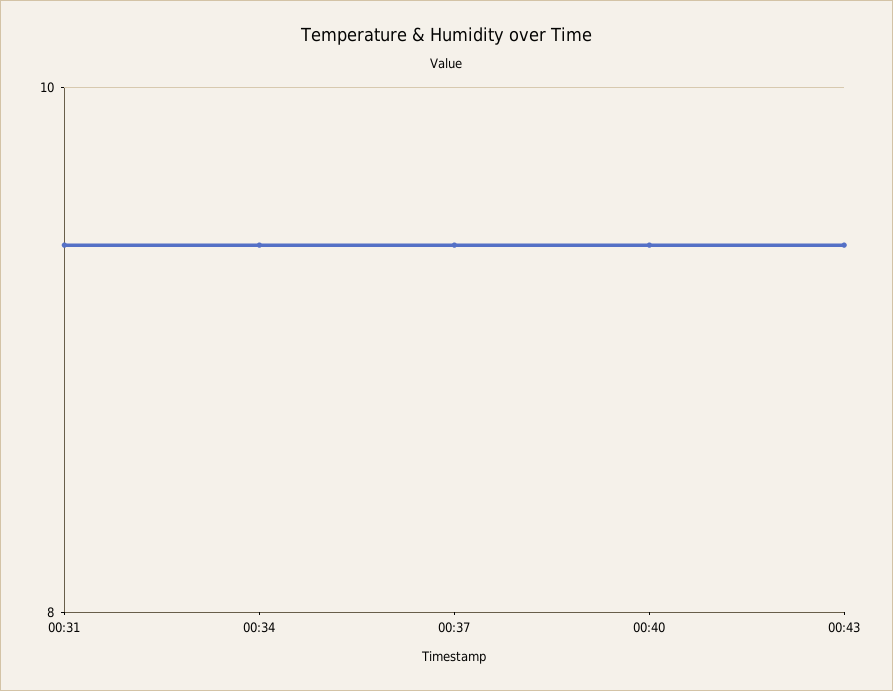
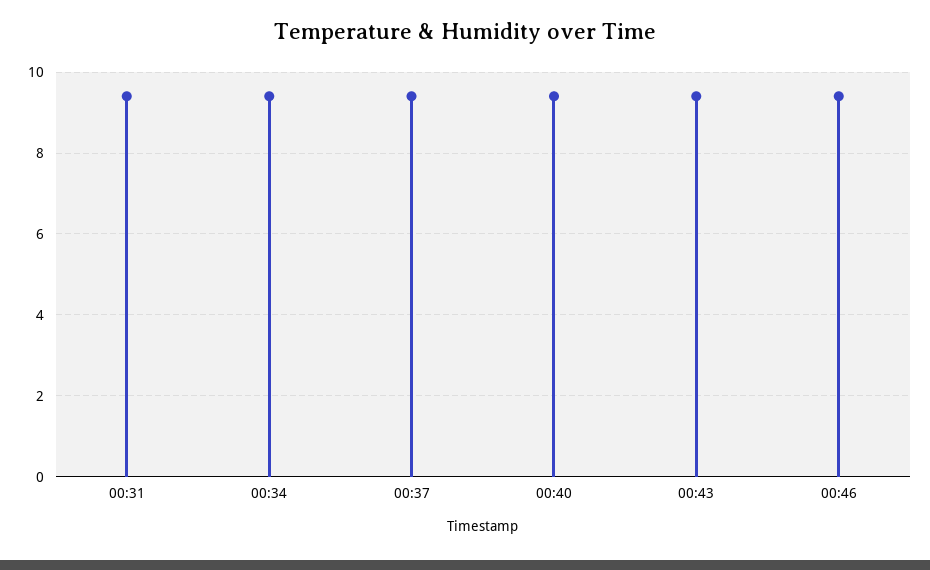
00:46: none -> 9.5

